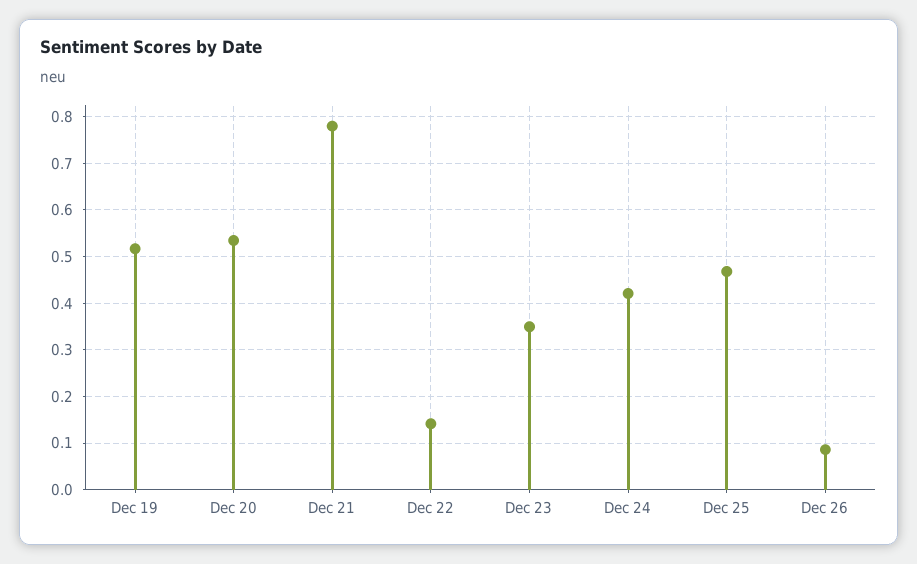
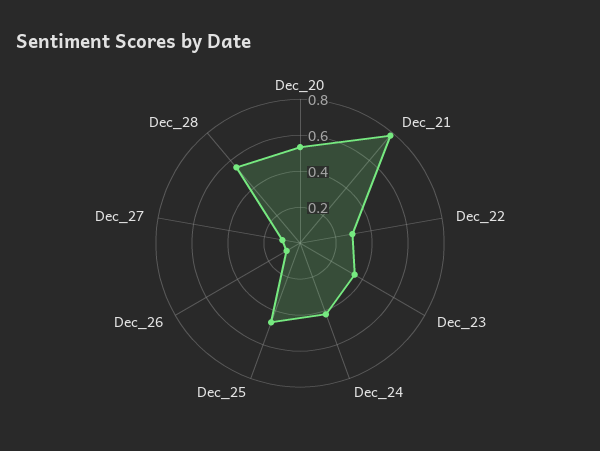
Dec 19: 0.52 -> none
Dec 22: 0.14 -> 0.3
Dec_27: none -> 0.1
Dec_28: none -> 0.55

